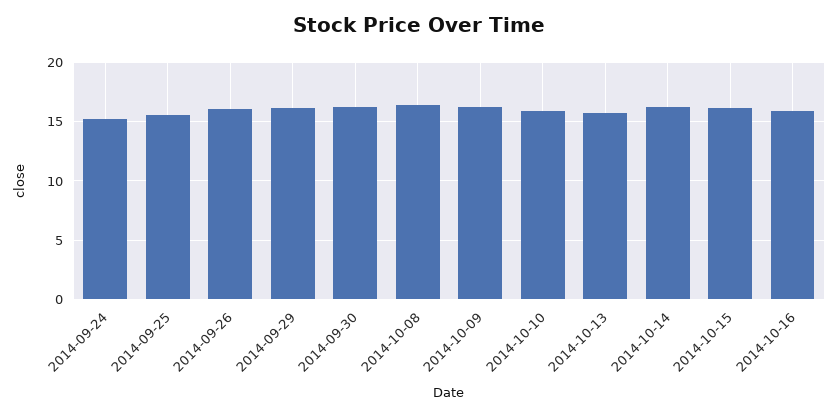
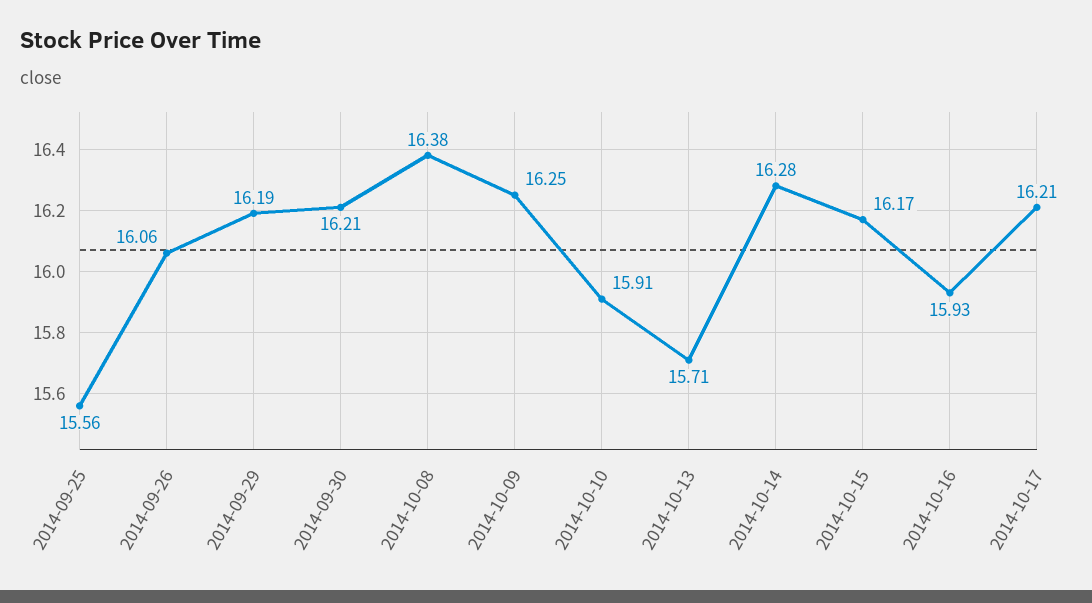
2014-09-24: 15 -> none
2014-10-17: none -> 16.21

